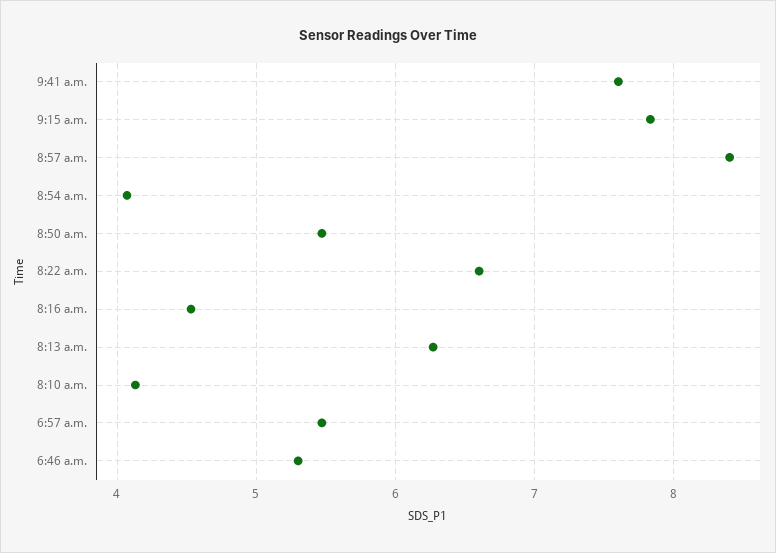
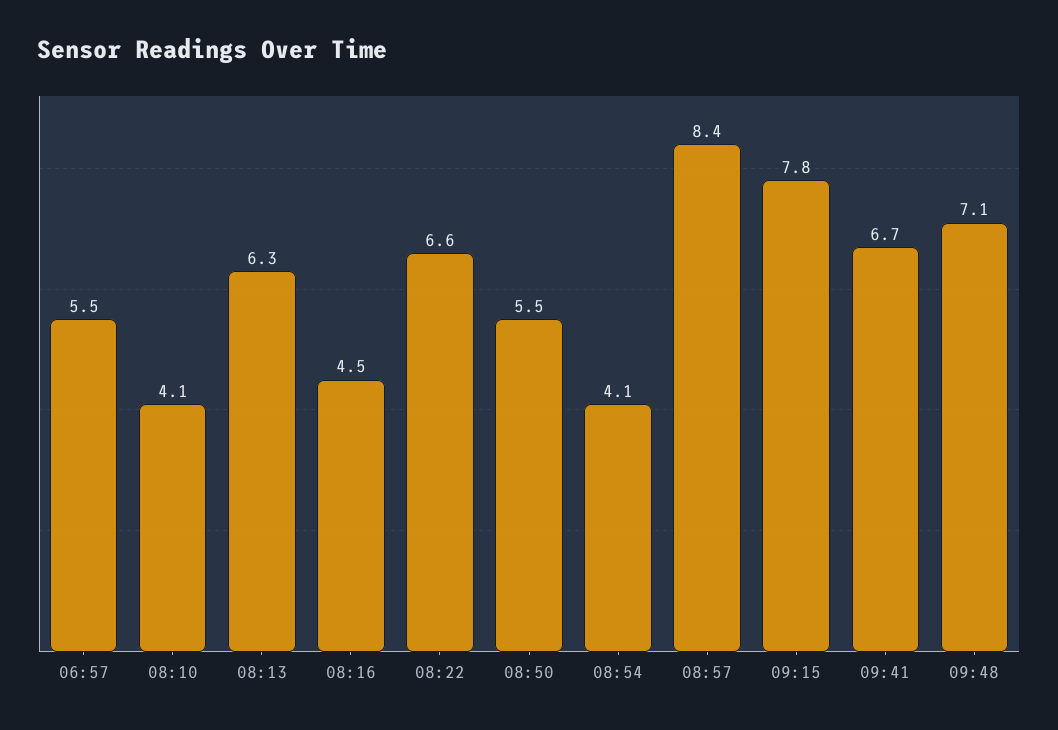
9:41 a.m.: 7.6 -> 6.7
6:46 a.m.: 5.3 -> none
09:48: none -> 7.1

